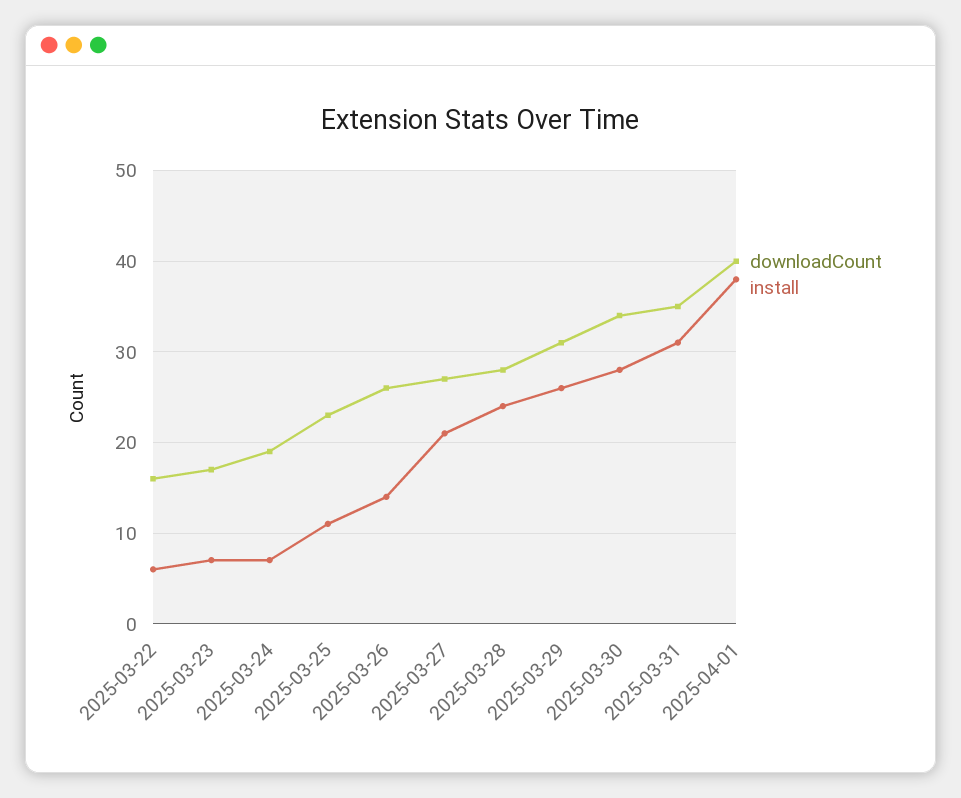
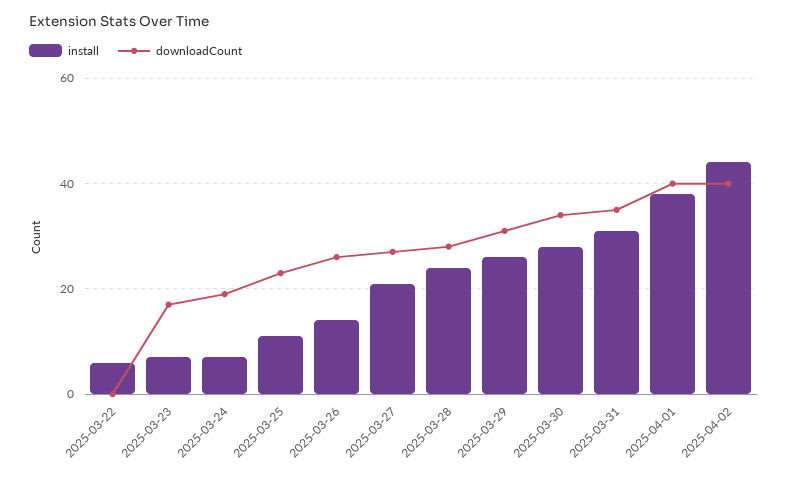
downloadCount, 2025-03-22: 16 -> 0
install, 2025-04-02: none -> 45
downloadCount, 2025-04-02: none -> 40

